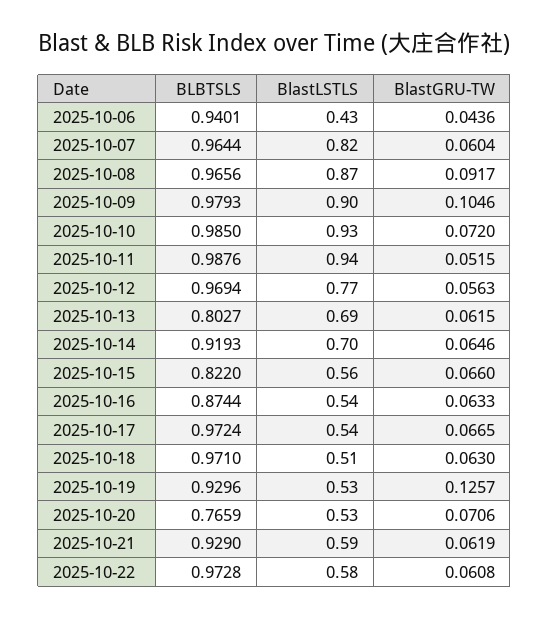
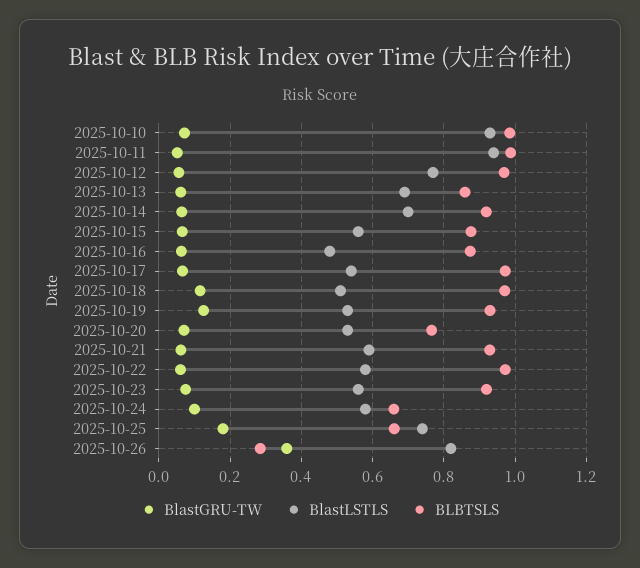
BLBTSLS, 2025-10-06: 0.9401 -> none
BlastLSTLS, 2025-10-06: 0.43 -> none
BlastGRU-TW, 2025-10-06: 0.0436 -> none
BLBTSLS, 2025-10-07: 0.9644 -> none
BlastLSTLS, 2025-10-07: 0.82 -> none
BlastGRU-TW, 2025-10-07: 0.0604 -> none
BLBTSLS, 2025-10-08: 0.9656 -> none
BlastLSTLS, 2025-10-08: 0.87 -> none
BlastGRU-TW, 2025-10-08: 0.0917 -> none
BLBTSLS, 2025-10-09: 0.9793 -> none
BlastLSTLS, 2025-10-09: 0.9 -> none
BlastGRU-TW, 2025-10-09: 0.1046 -> none
BLBTSLS, 2025-10-13: 0.8027 -> 0.86
BLBTSLS, 2025-10-15: 0.822 -> 0.88
BlastLSTLS, 2025-10-16: 0.54 -> 0.48
BlastGRU-TW, 2025-10-18: 0.063 -> 0.12
BlastGRU-TW, 2025-10-23: none -> 0.08
BlastLSTLS, 2025-10-23: none -> 0.56
BLBTSLS, 2025-10-23: none -> 0.92
BlastGRU-TW, 2025-10-24: none -> 0.1
BlastLSTLS, 2025-10-24: none -> 0.58
BLBTSLS, 2025-10-24: none -> 0.66
BlastGRU-TW, 2025-10-25: none -> 0.18
BlastLSTLS, 2025-10-25: none -> 0.74
BLBTSLS, 2025-10-25: none -> 0.66
BlastGRU-TW, 2025-10-26: none -> 0.36
BlastLSTLS, 2025-10-26: none -> 0.82
BLBTSLS, 2025-10-26: none -> 0.28

